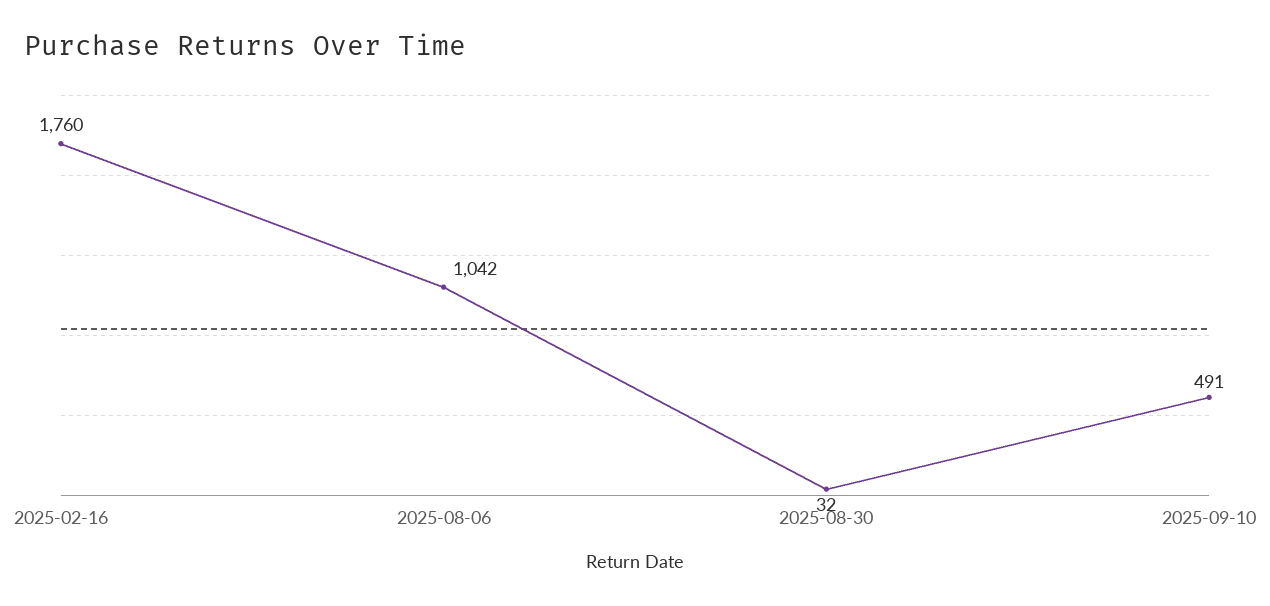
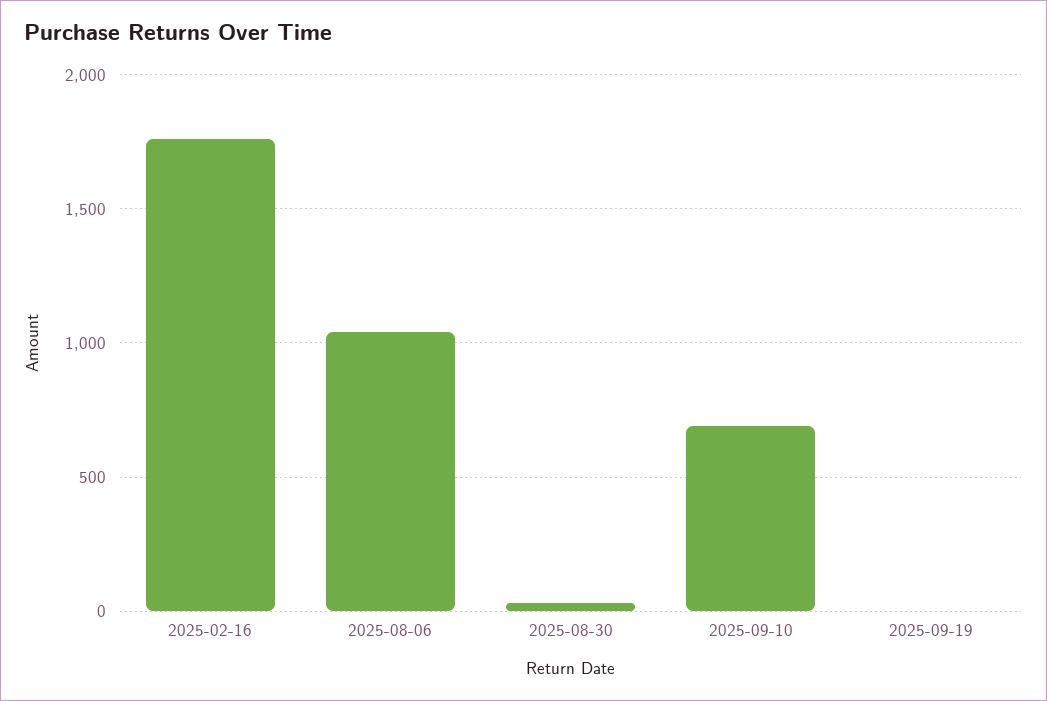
2025-09-10: 491 -> 700
2025-09-19: none -> 0

